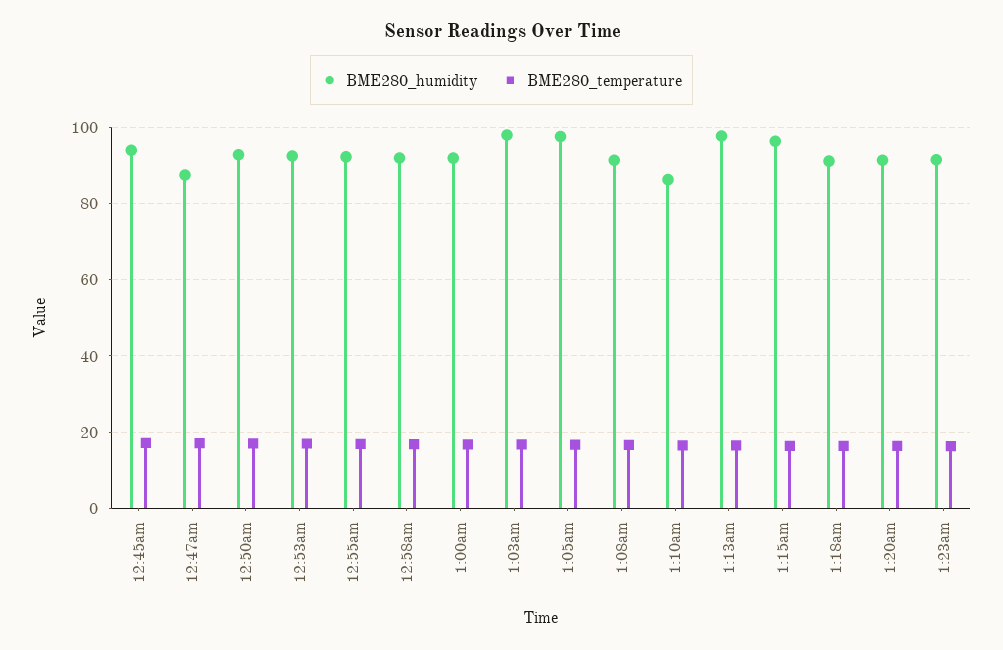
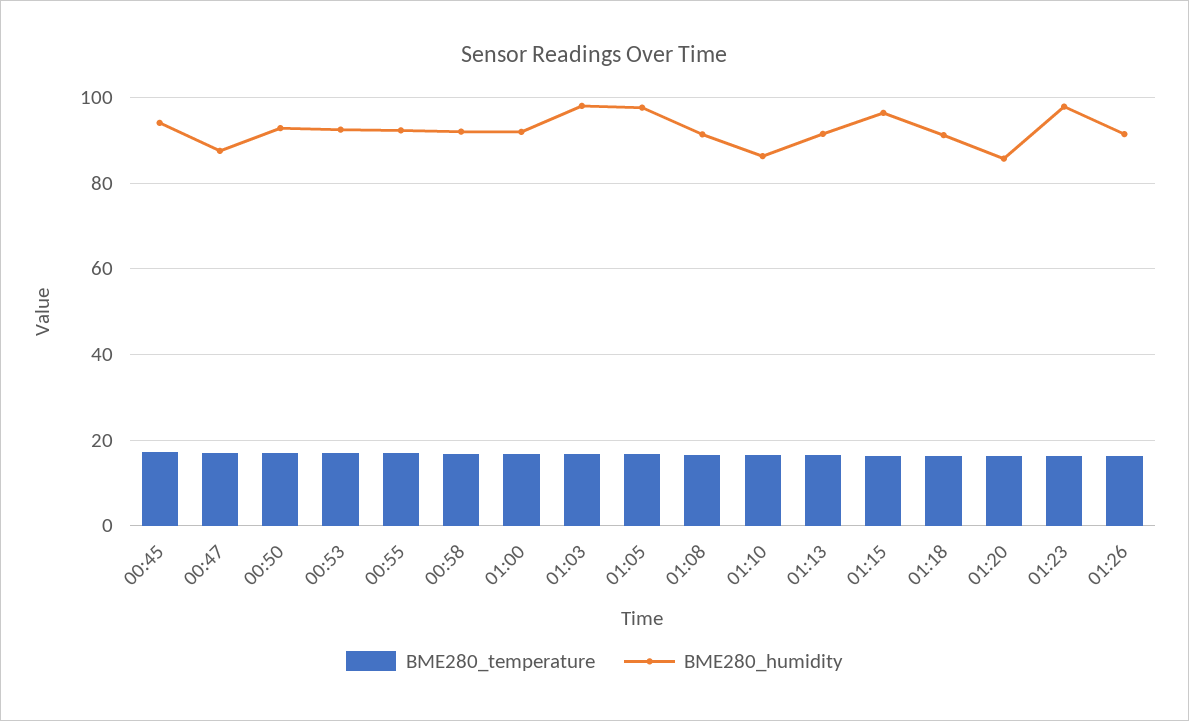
BME280_humidity, 1:13am: 98 -> 92
BME280_humidity, 1:20am: 92 -> 86
BME280_humidity, 1:23am: 92 -> 98
BME280_temperature, 01:26: none -> 16
BME280_humidity, 01:26: none -> 92

